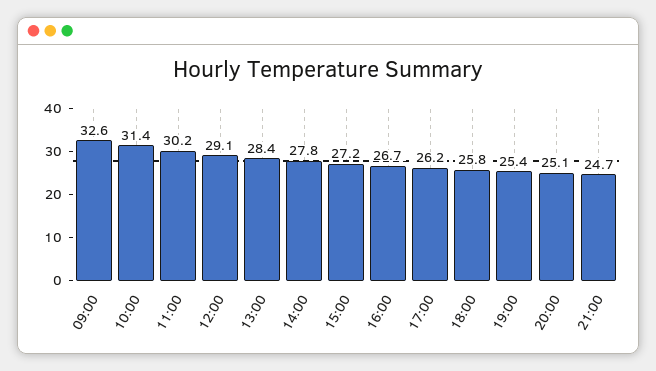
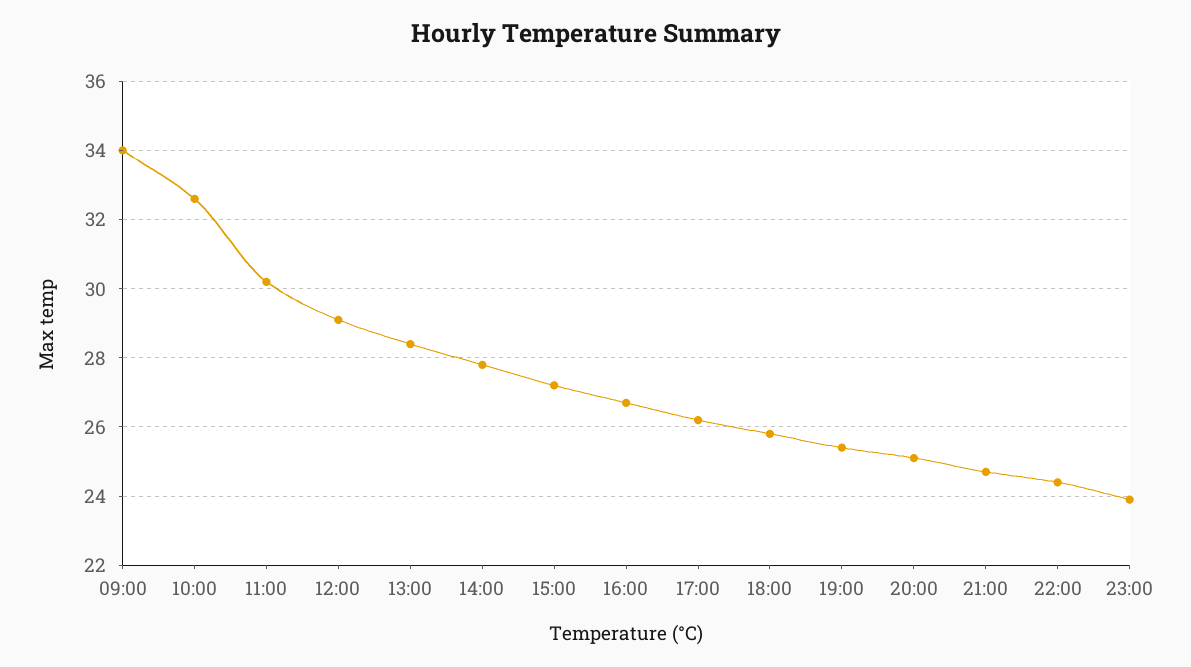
09:00: 32.6 -> 34
10:00: 31.4 -> 32.5
22:00: none -> 24.5
23:00: none -> 24

